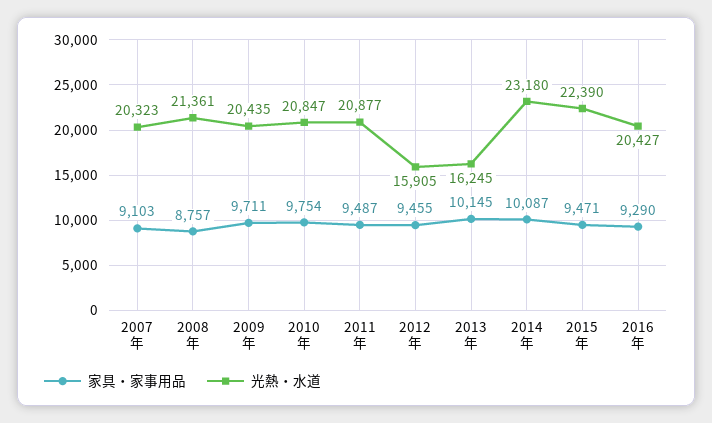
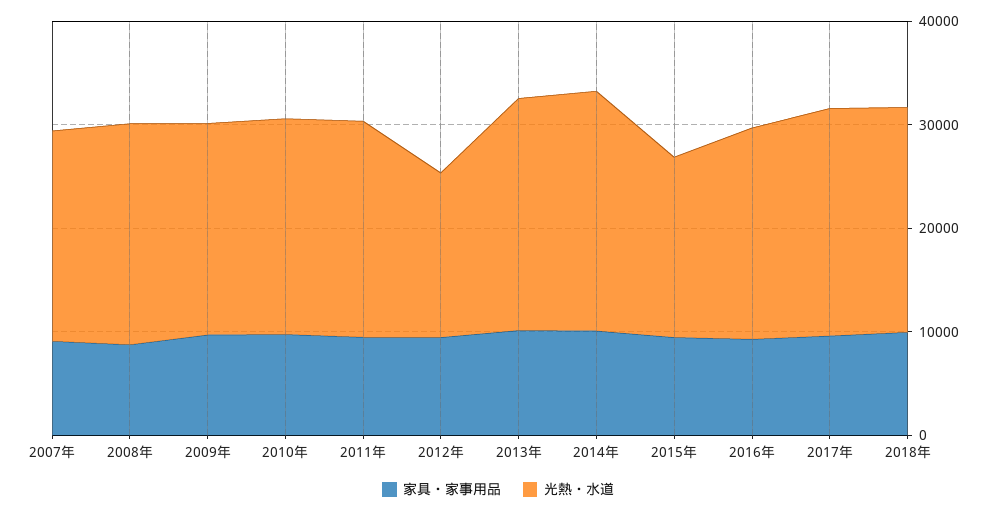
光熱・水道, 2013年: 16245 -> 22000
光熱・水道, 2015年: 22390 -> 18000
家具・家事用品, 2017年: none -> 10000
光熱・水道, 2017年: none -> 22000
家具・家事用品, 2018年: none -> 10000
光熱・水道, 2018年: none -> 22000

